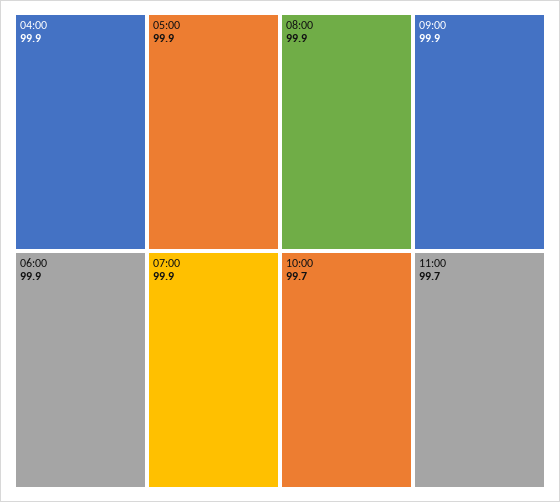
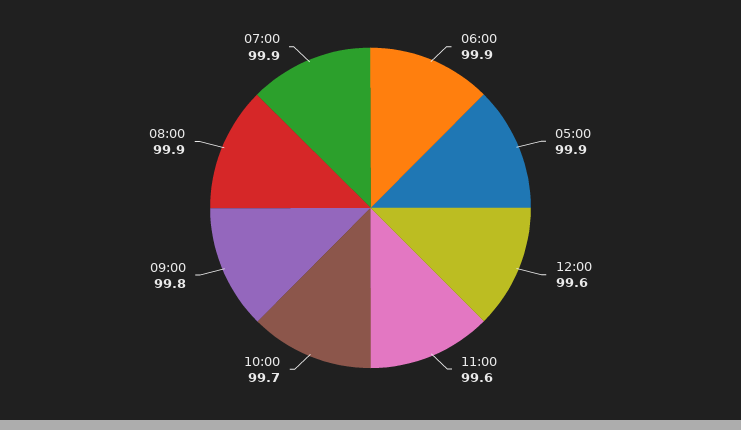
04:00: 99.9 -> none
09:00: 99.9 -> 99.8
11:00: 99.7 -> 99.6
12:00: none -> 99.6

